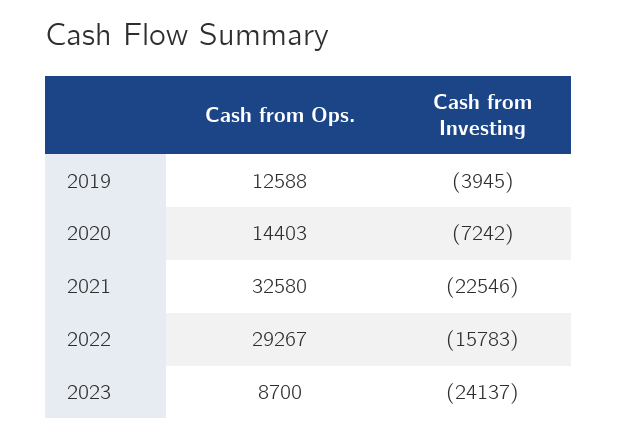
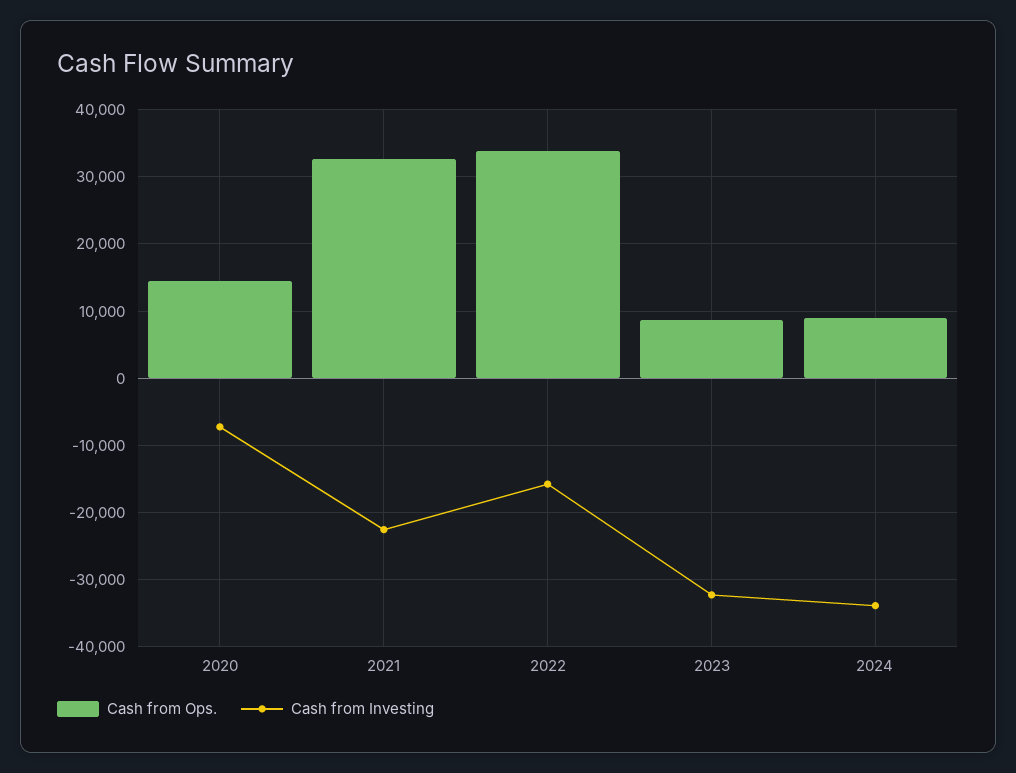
Cash from Ops., 2019: 12588 -> none
Cash from Investing, 2019: -3945 -> none
Cash from Ops., 2022: 29267 -> 34000
Cash from Investing, 2023: -24137 -> -32000
Cash from Ops., 2024: none -> 9000
Cash from Investing, 2024: none -> -34000

